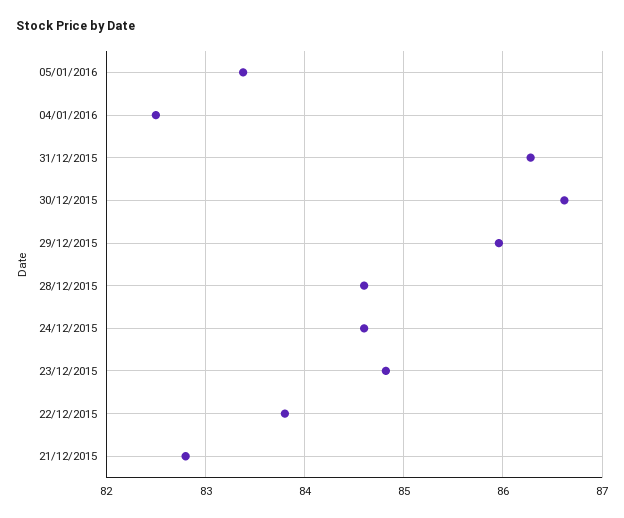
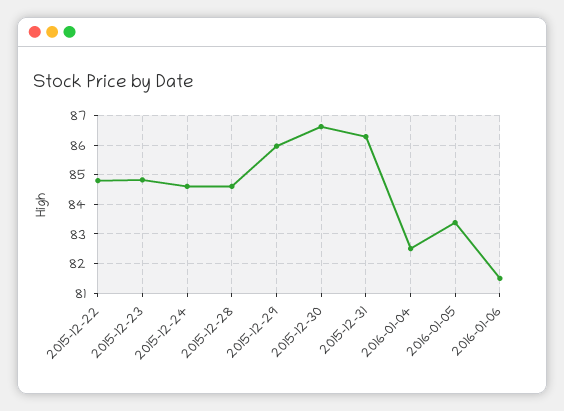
22/12/2015: 83.8 -> 84.75
21/12/2015: 82.8 -> none
2016-01-06: none -> 81.5

